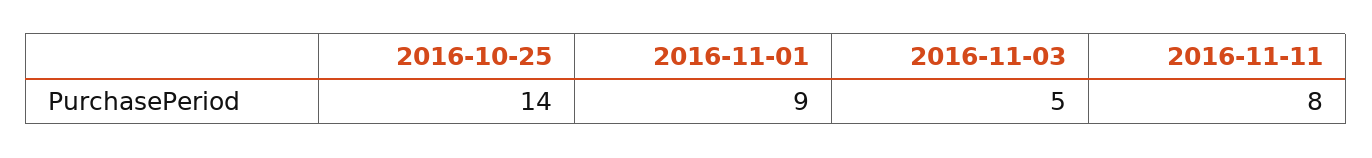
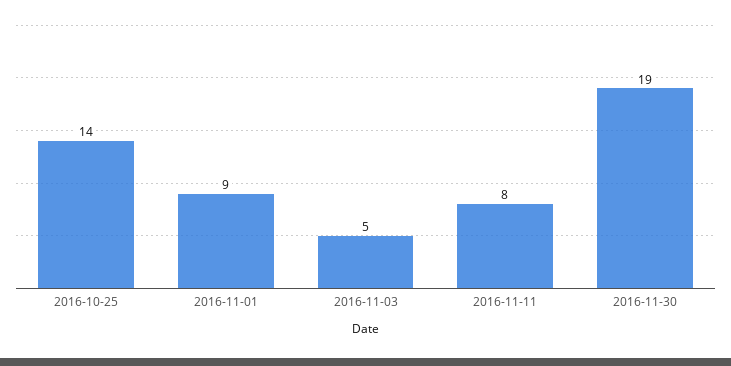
2016-11-30: none -> 19

